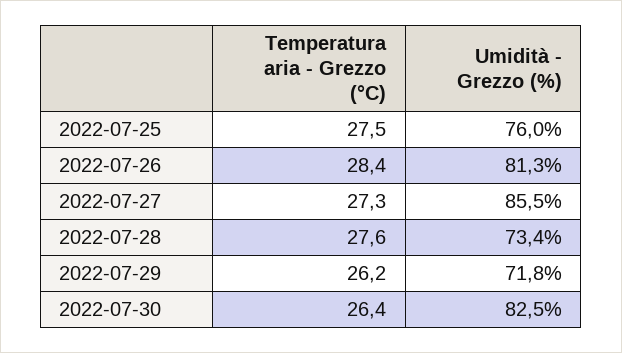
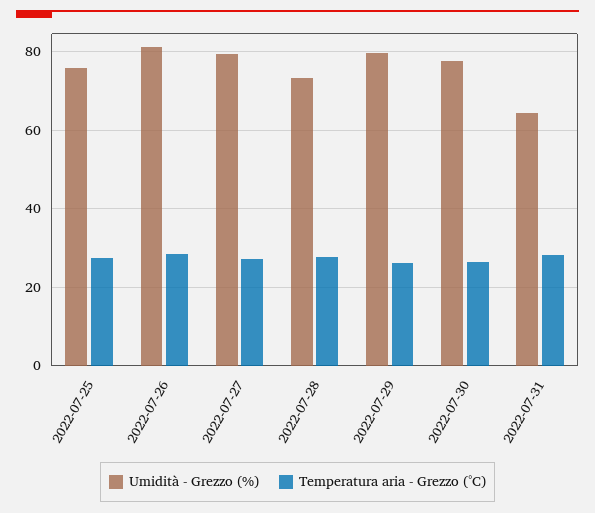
Umidità - Grezzo (%), 2022-07-27: 85.5 -> 80
Umidità - Grezzo (%), 2022-07-29: 71.8 -> 80
Umidità - Grezzo (%), 2022-07-30: 82.5 -> 78
Umidità - Grezzo (%), 2022-07-31: none -> 64
Temperatura aria - Grezzo (°C), 2022-07-31: none -> 28

